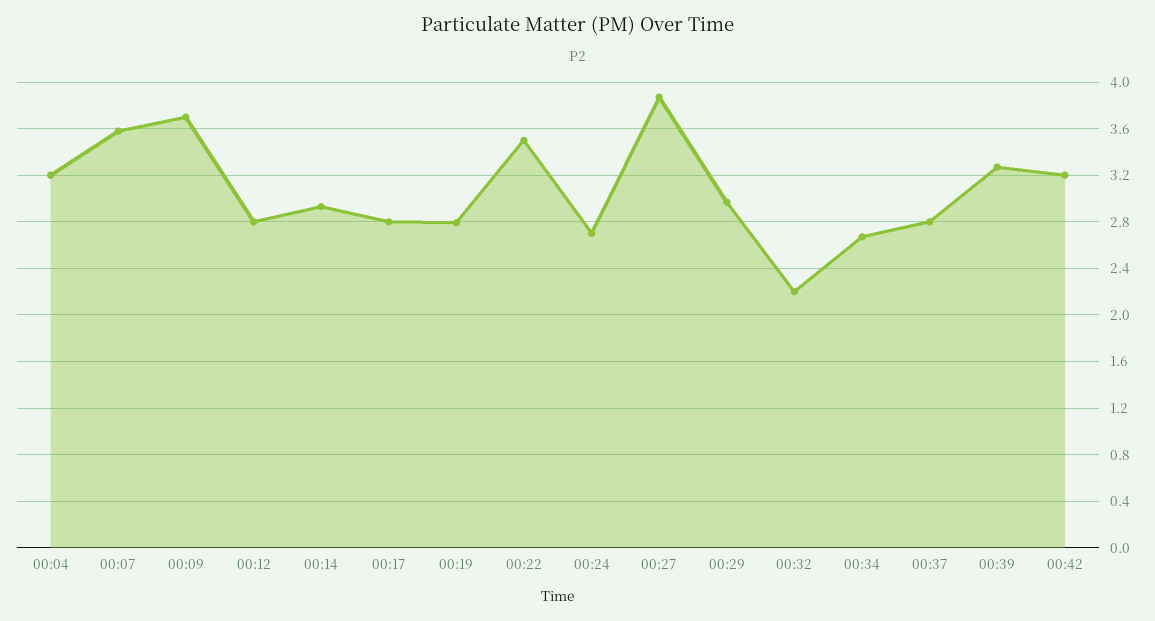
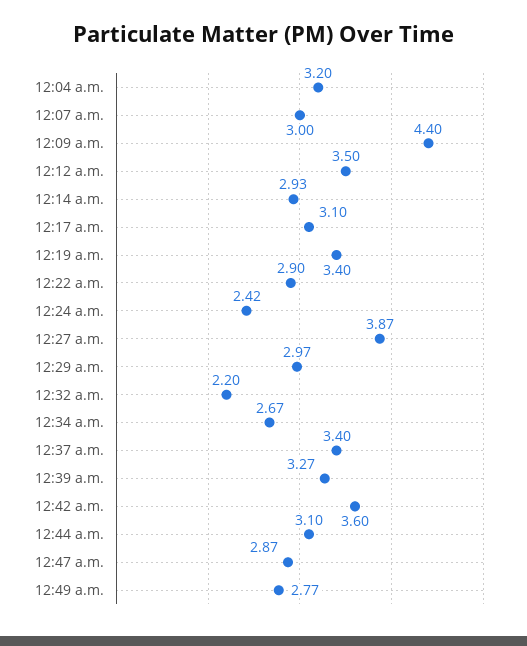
00:07: 3.6 -> 3
00:09: 3.7 -> 4.4
00:12: 2.8 -> 3.5
00:17: 2.8 -> 3.1
00:19: 2.8 -> 3.4
00:22: 3.5 -> 2.9
00:24: 2.7 -> 2.42
00:37: 2.8 -> 3.4
00:42: 3.2 -> 3.6
12:44 a.m.: none -> 3.1
12:47 a.m.: none -> 2.87
12:49 a.m.: none -> 2.77

